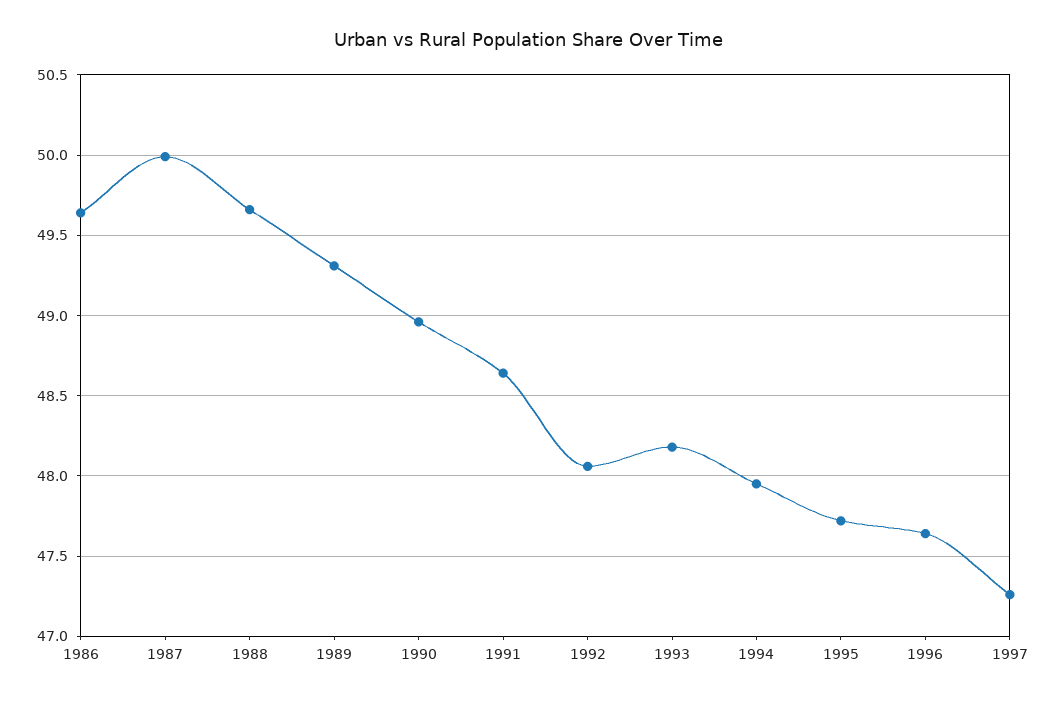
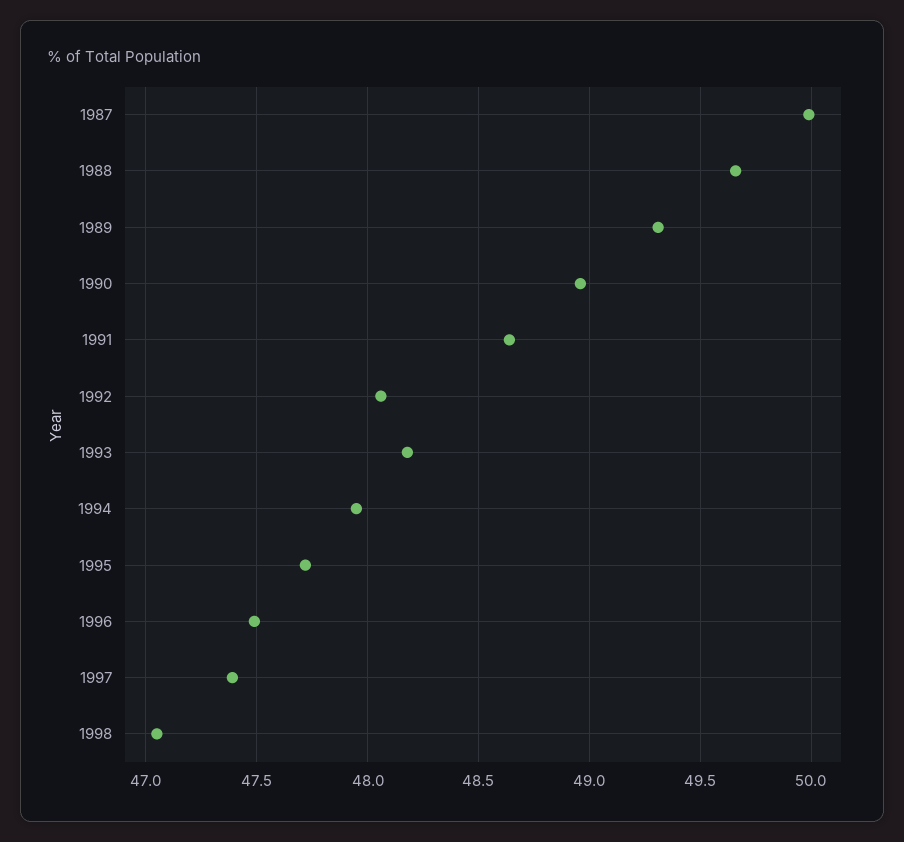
1986: 49.65 -> none
1996: 47.65 -> 47.5
1997: 47.25 -> 47.4
1998: none -> 47.05

